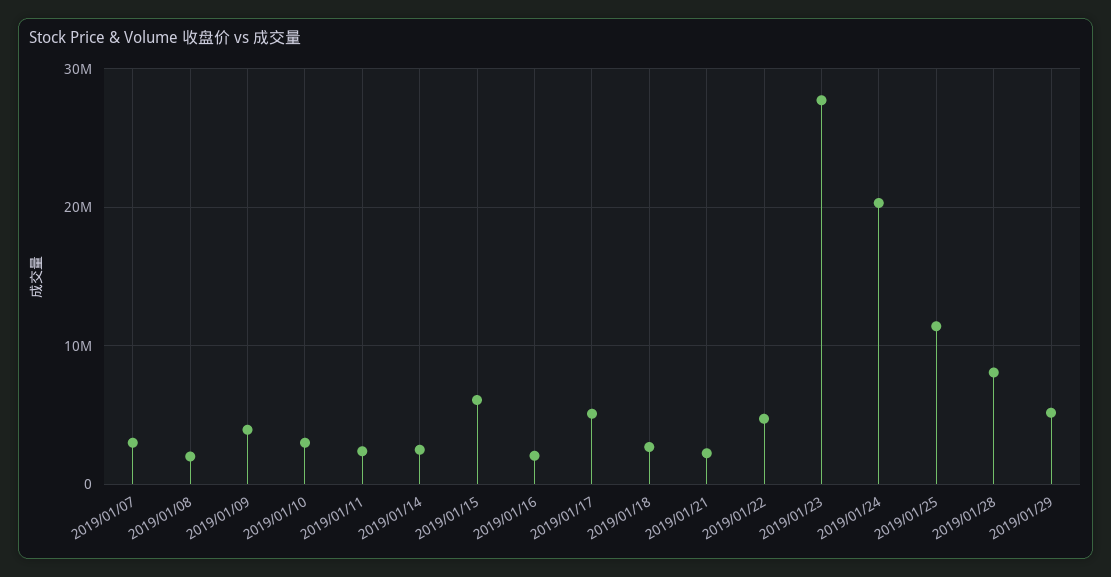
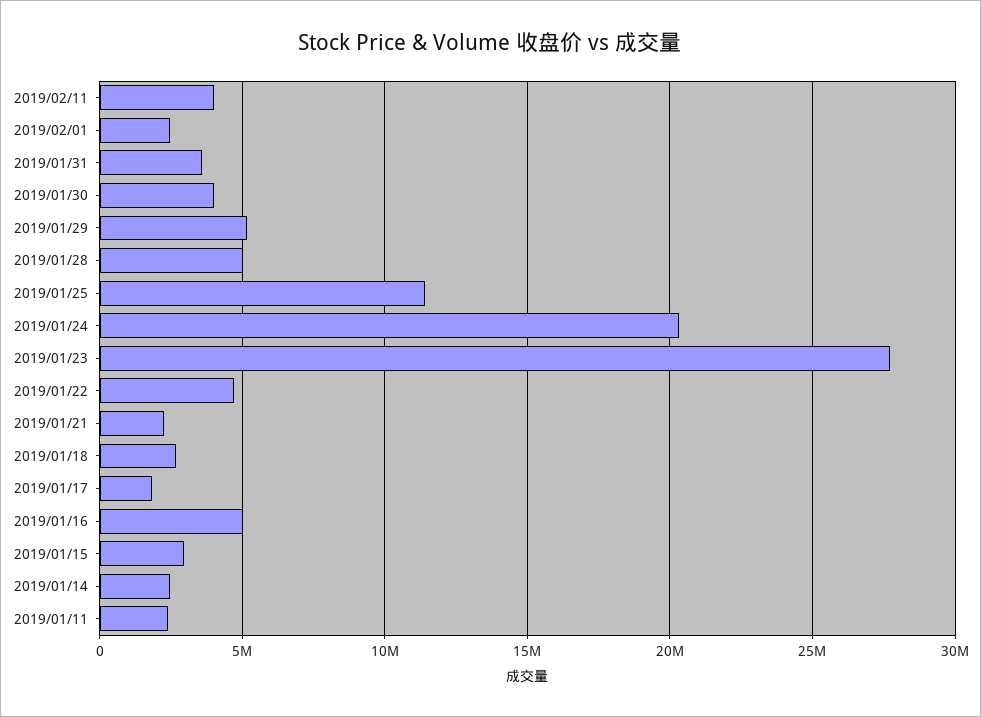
2019/01/07: 3000000 -> none
2019/01/08: 2000000 -> none
2019/01/09: 4000000 -> none
2019/01/10: 3000000 -> none
2019/01/15: 6000000 -> 3000000
2019/01/16: 2000000 -> 5000000
2019/01/17: 5000000 -> 2000000
2019/01/28: 8000000 -> 5000000
2019/02/11: none -> 4000000
2019/02/01: none -> 2500000
2019/01/31: none -> 3500000
2019/01/30: none -> 4000000

